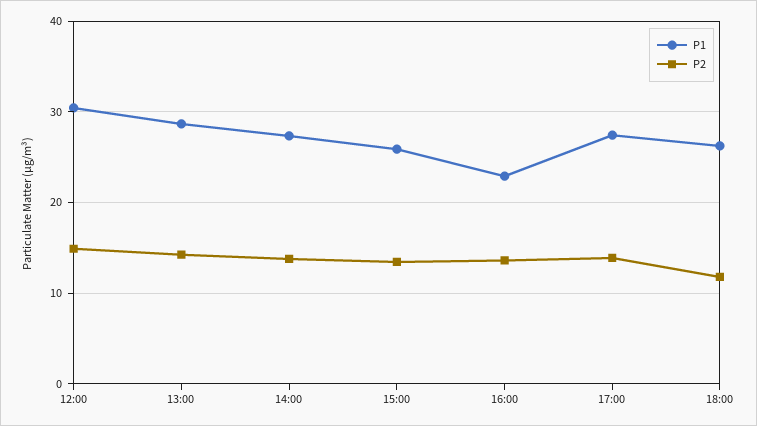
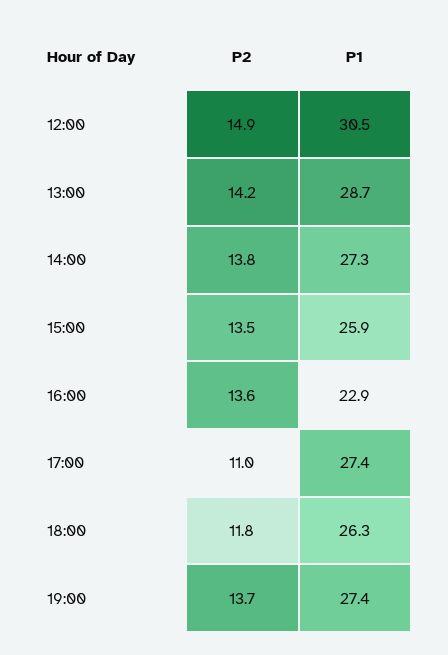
P2, 17:00: 14 -> 11
P2, 19:00: none -> 13.7
P1, 19:00: none -> 27.4

